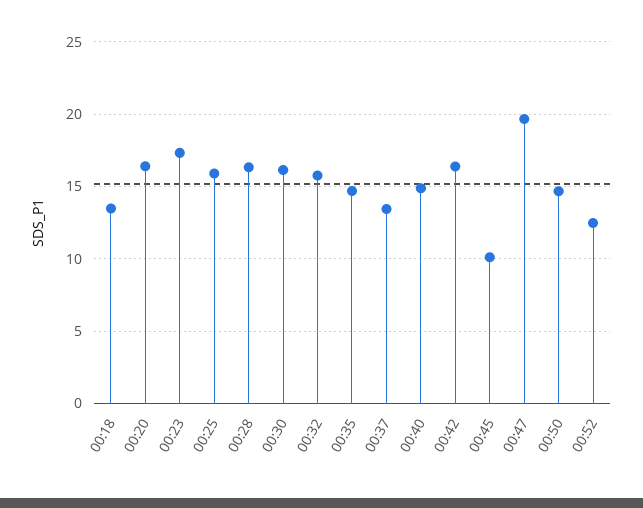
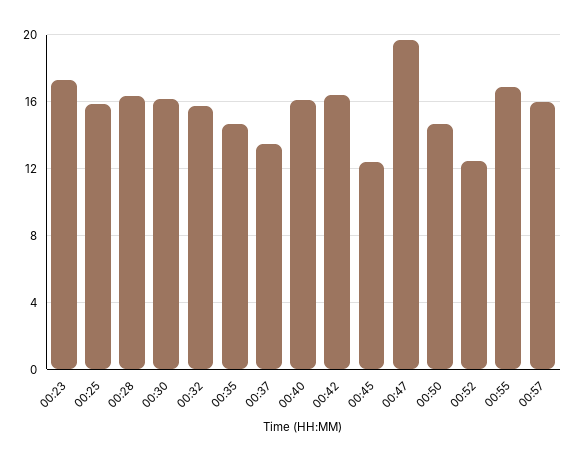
00:18: 13.5 -> none
00:20: 16.5 -> none
00:40: 15 -> 16
00:45: 10 -> 12.5
00:55: none -> 17
00:57: none -> 16

